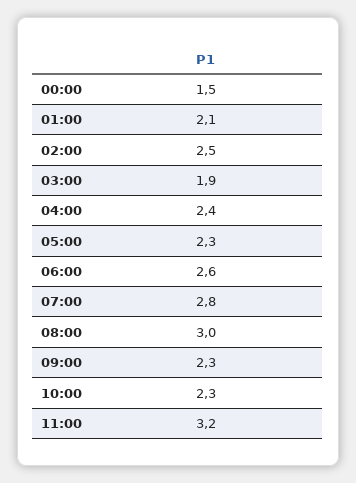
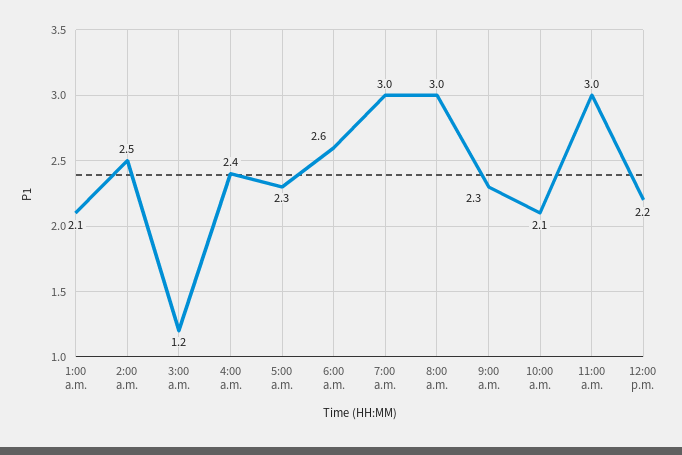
00:00: 1.5 -> none
03:00: 1.9 -> 1.2
07:00: 2.8 -> 3
10:00: 2.3 -> 2.1
11:00: 3.2 -> 3
12:00 p.m.: none -> 2.2

